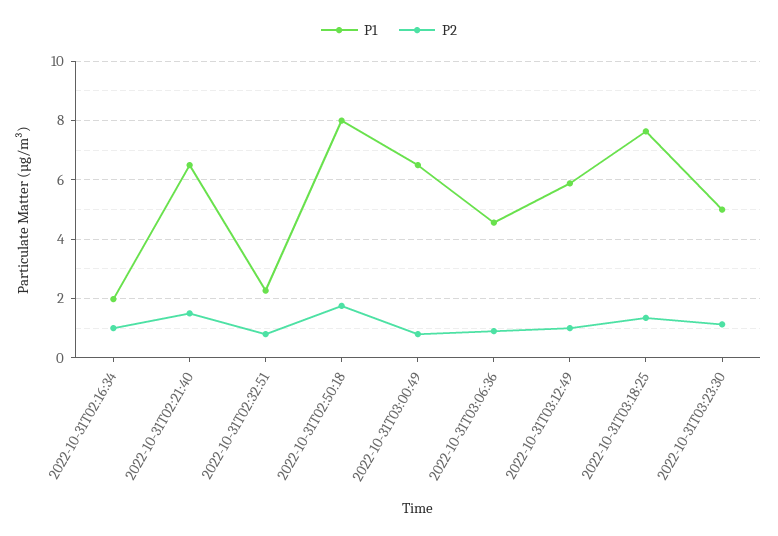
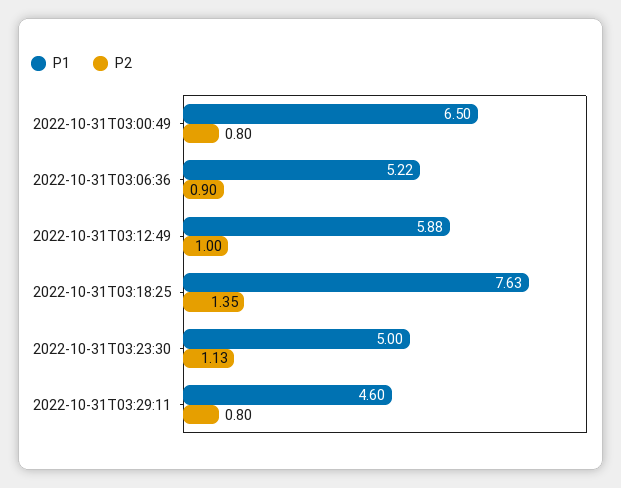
P1, 2022-10-31T02:16:34: 2 -> none
P2, 2022-10-31T02:16:34: 1 -> none
P1, 2022-10-31T02:21:40: 6.5 -> none
P2, 2022-10-31T02:21:40: 1.5 -> none
P1, 2022-10-31T02:32:51: 2.25 -> none
P2, 2022-10-31T02:32:51: 0.75 -> none
P1, 2022-10-31T02:50:18: 8 -> none
P2, 2022-10-31T02:50:18: 1.75 -> none
P1, 2022-10-31T03:06:36: 4.5 -> 5.22
P1, 2022-10-31T03:29:11: none -> 4.6
P2, 2022-10-31T03:29:11: none -> 0.8

